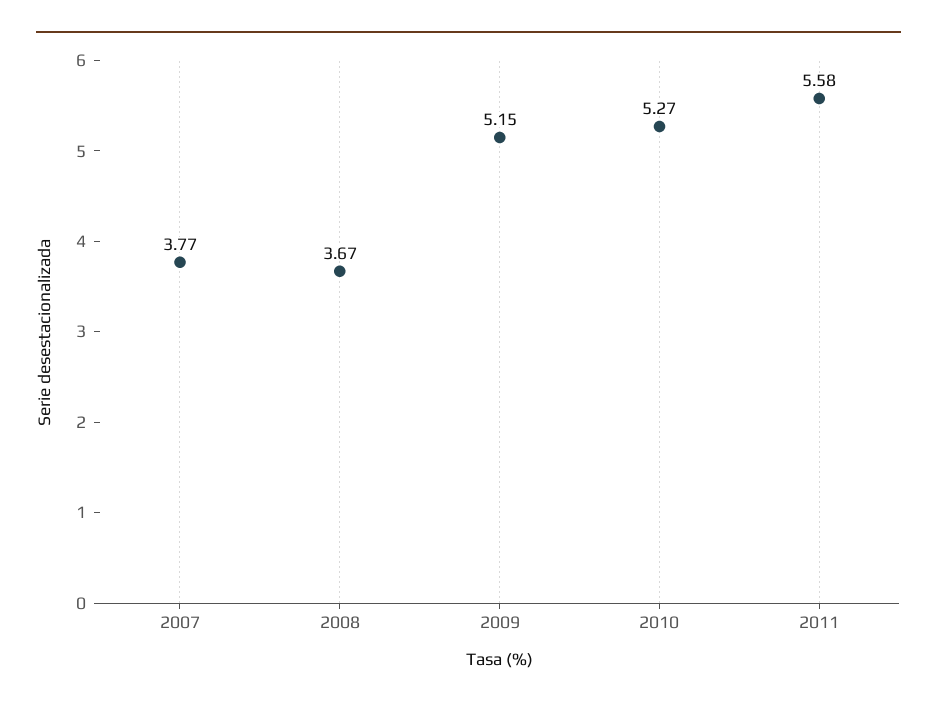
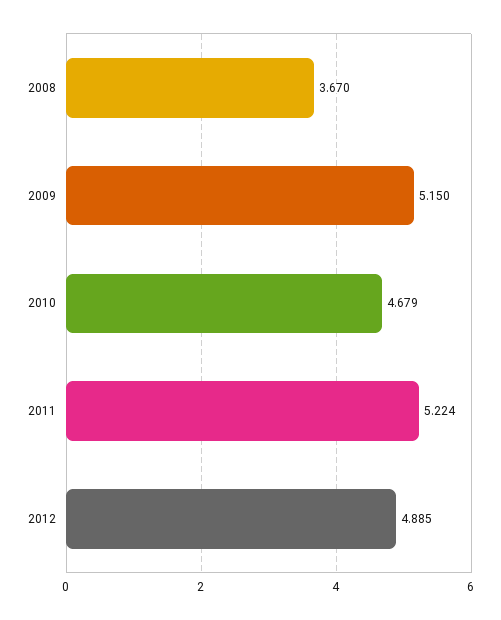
2007: 3.77 -> none
2010: 5.27 -> 4.679
2011: 5.58 -> 5.224
2012: none -> 4.885

